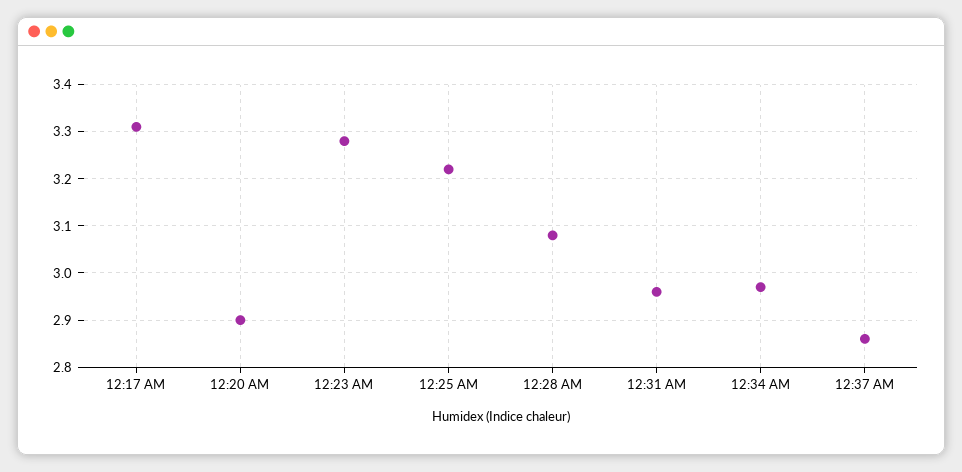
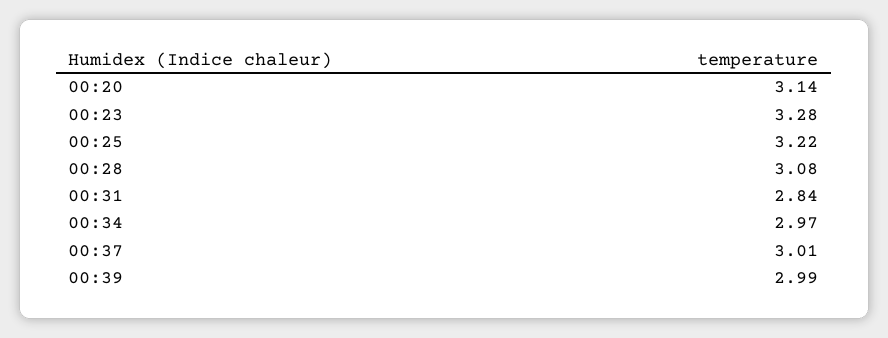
12:17 AM: 3.3 -> none
12:20 AM: 2.9 -> 3.14
12:31 AM: 2.95 -> 2.84
12:37 AM: 2.85 -> 3.01
00:39: none -> 2.99

